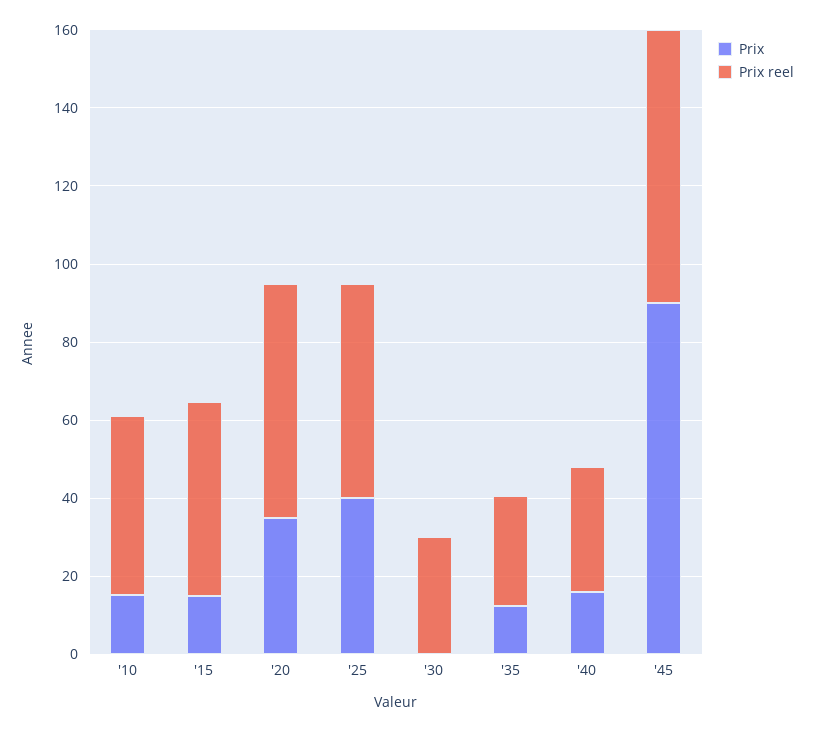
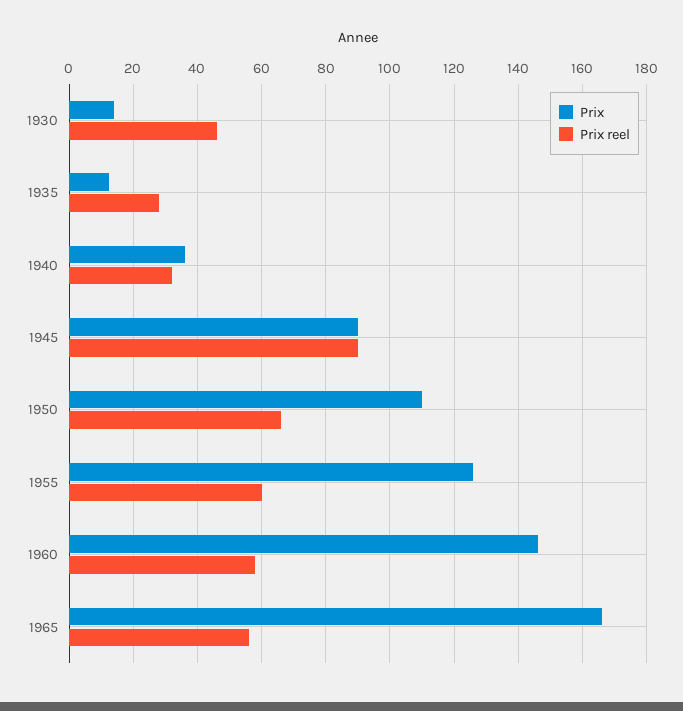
Prix, '10: 15 -> none
Prix reel, '10: 45 -> none
Prix, '15: 15 -> none
Prix reel, '15: 50 -> none
Prix, '20: 35 -> none
Prix reel, '20: 60 -> none
Prix, '25: 40 -> none
Prix reel, '25: 55 -> none
Prix, '30: 0 -> 14
Prix reel, '30: 30 -> 46
Prix, '40: 15 -> 36
Prix reel, '45: 70 -> 90
Prix, 1950: none -> 110
Prix reel, 1950: none -> 66
Prix, 1955: none -> 126
Prix reel, 1955: none -> 60
Prix, 1960: none -> 146
Prix reel, 1960: none -> 58
Prix, 1965: none -> 166
Prix reel, 1965: none -> 56

